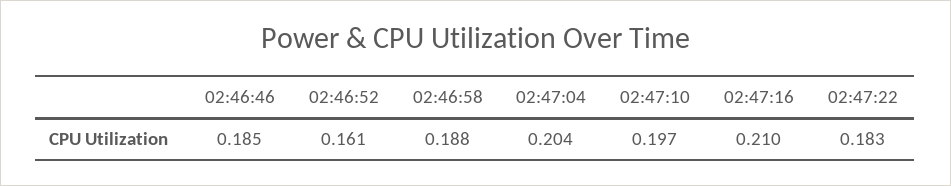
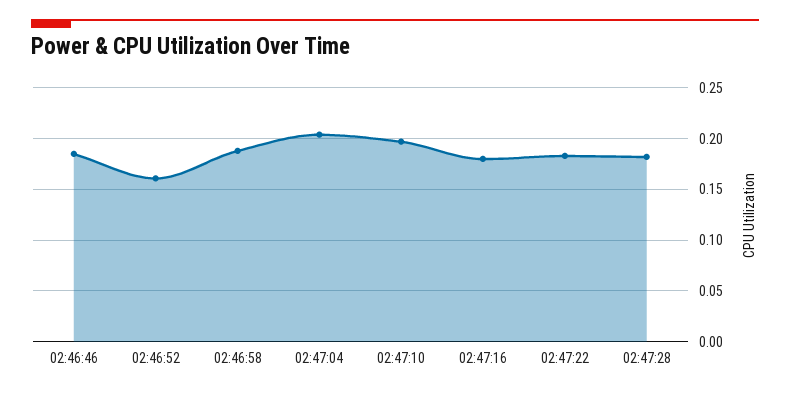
02:47:16: 0.21 -> 0.18
02:47:28: none -> 0.18

